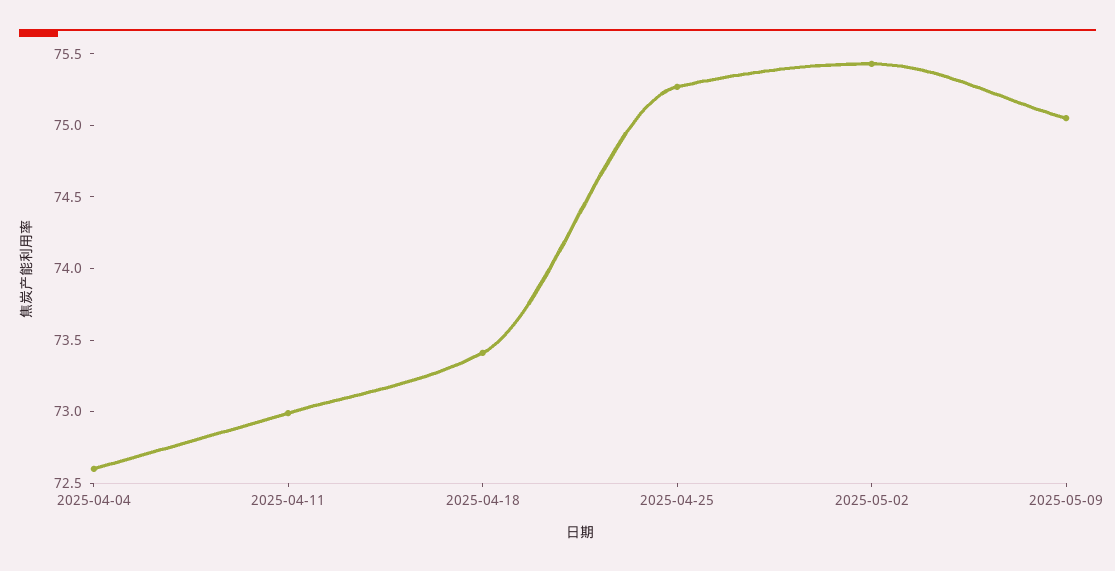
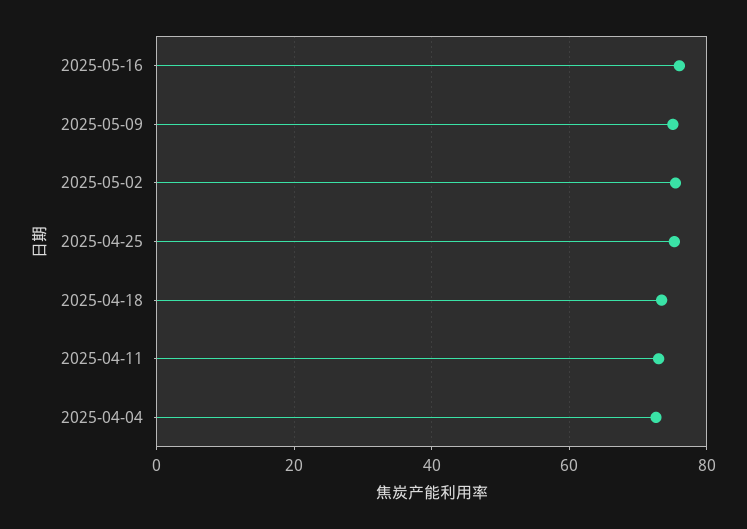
2025-05-16: none -> 76

